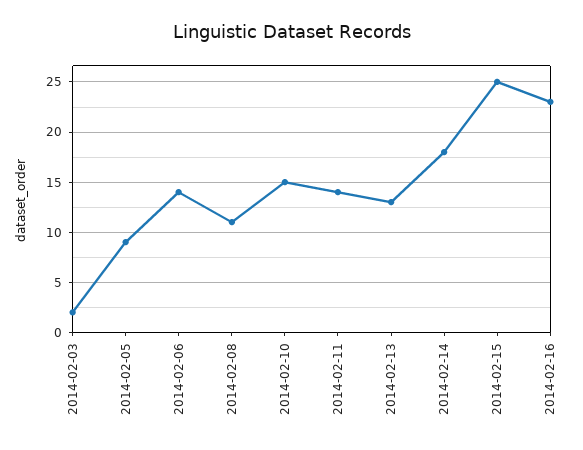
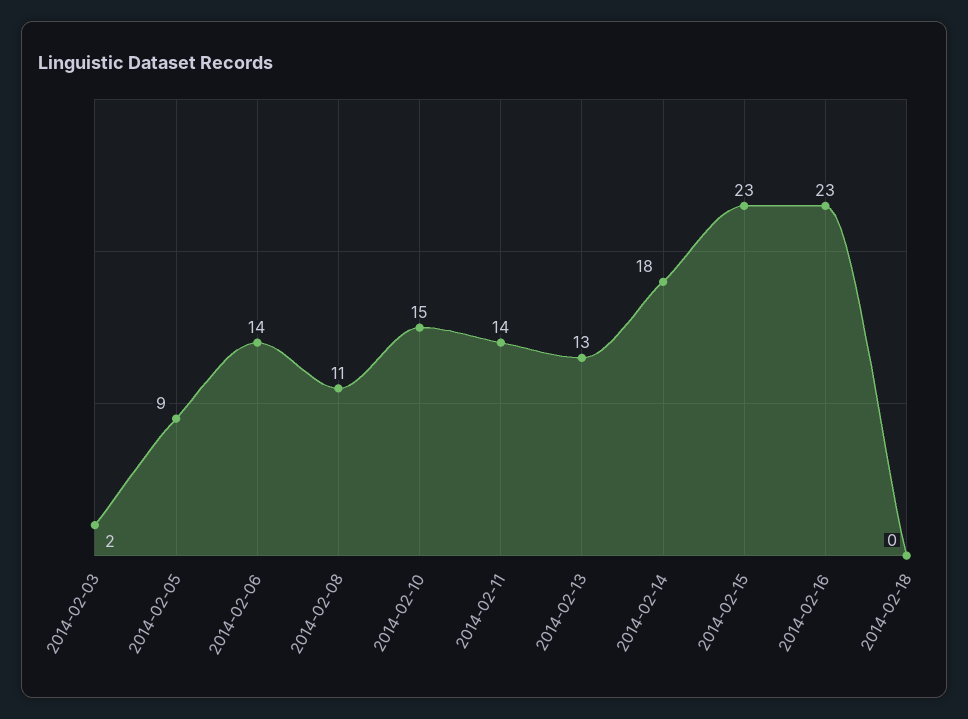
2014-02-15: 25 -> 23
2014-02-18: none -> 0

